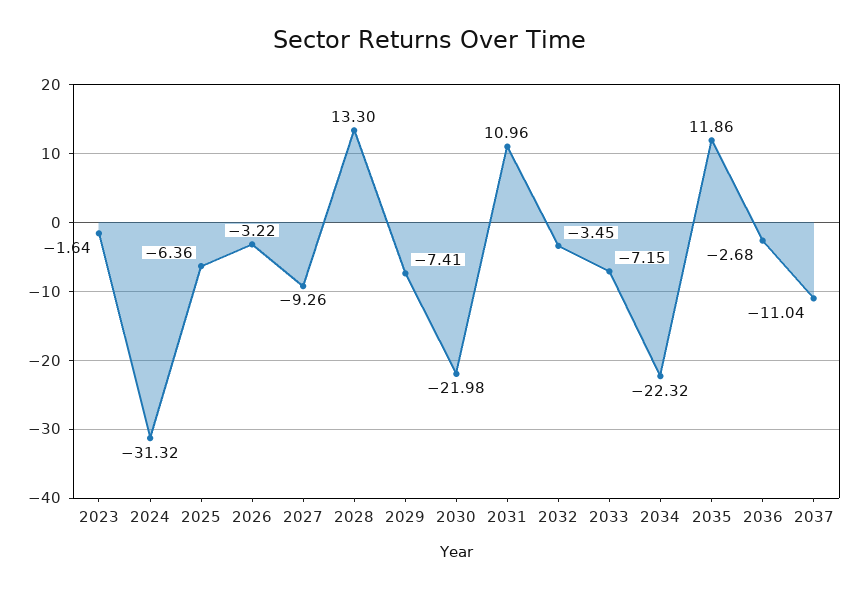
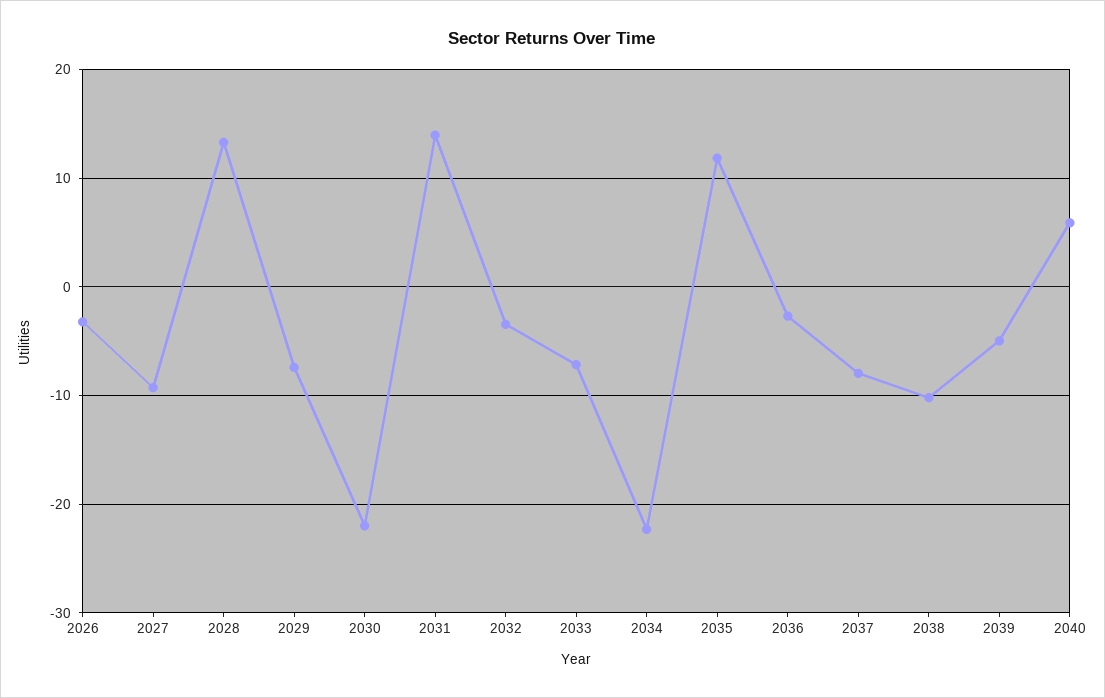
2023: -1.64 -> none
2024: -31.32 -> none
2025: -6.36 -> none
2031: 10.96 -> 14
2037: -11.04 -> -8
2038: none -> -10
2039: none -> -5
2040: none -> 6

